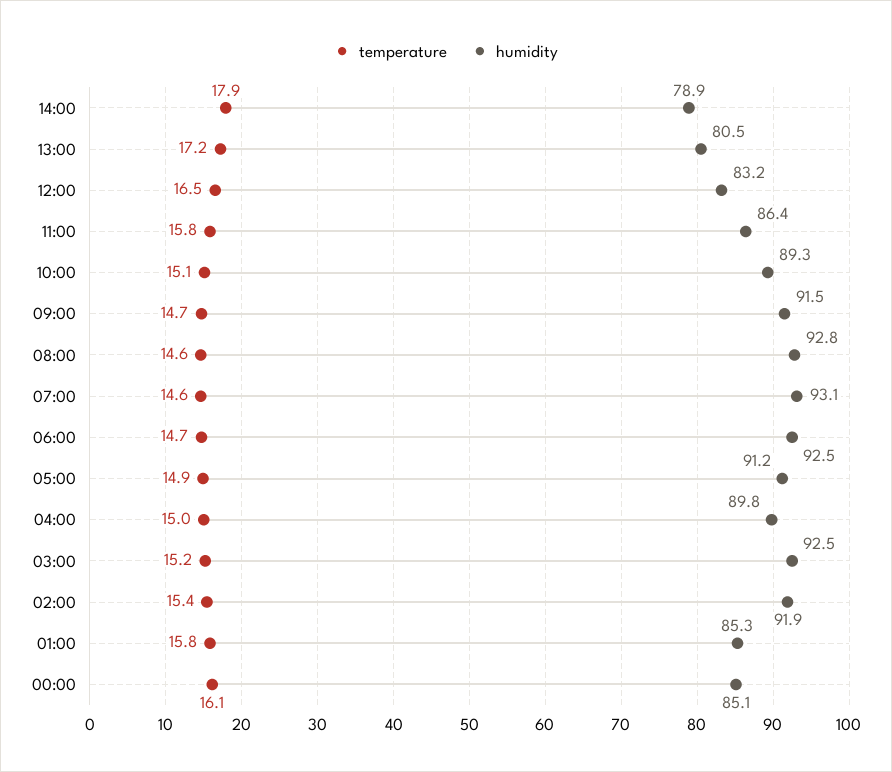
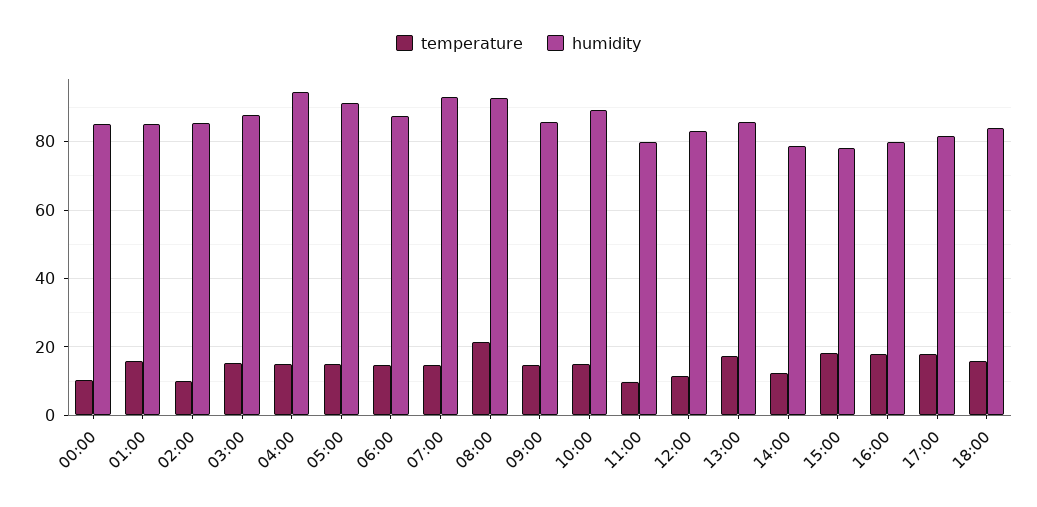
temperature, 14:00: 17.9 -> 12
humidity, 13:00: 80.5 -> 86
temperature, 12:00: 16.5 -> 12
temperature, 11:00: 15.8 -> 10
humidity, 11:00: 86.4 -> 80
humidity, 09:00: 91.5 -> 86
temperature, 08:00: 14.6 -> 22
humidity, 06:00: 92.5 -> 88
humidity, 04:00: 89.8 -> 94
humidity, 03:00: 92.5 -> 88
temperature, 02:00: 15.4 -> 10
humidity, 02:00: 91.9 -> 86
temperature, 00:00: 16.1 -> 10
temperature, 15:00: none -> 18
humidity, 15:00: none -> 78
temperature, 16:00: none -> 18
humidity, 16:00: none -> 80
temperature, 17:00: none -> 18
humidity, 17:00: none -> 82
temperature, 18:00: none -> 16
humidity, 18:00: none -> 84

